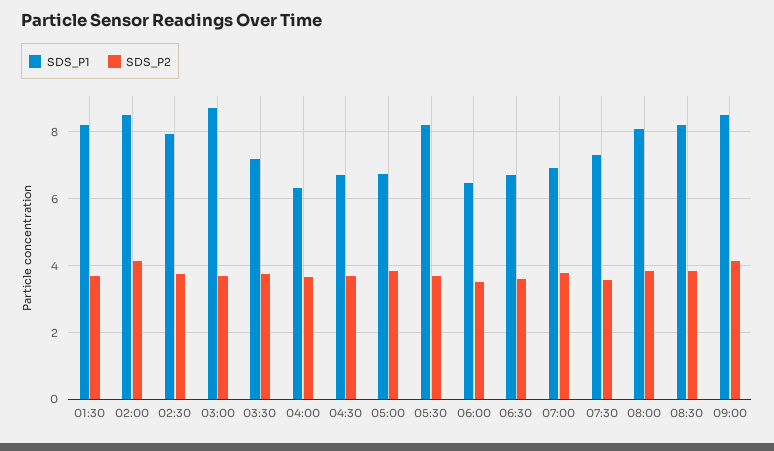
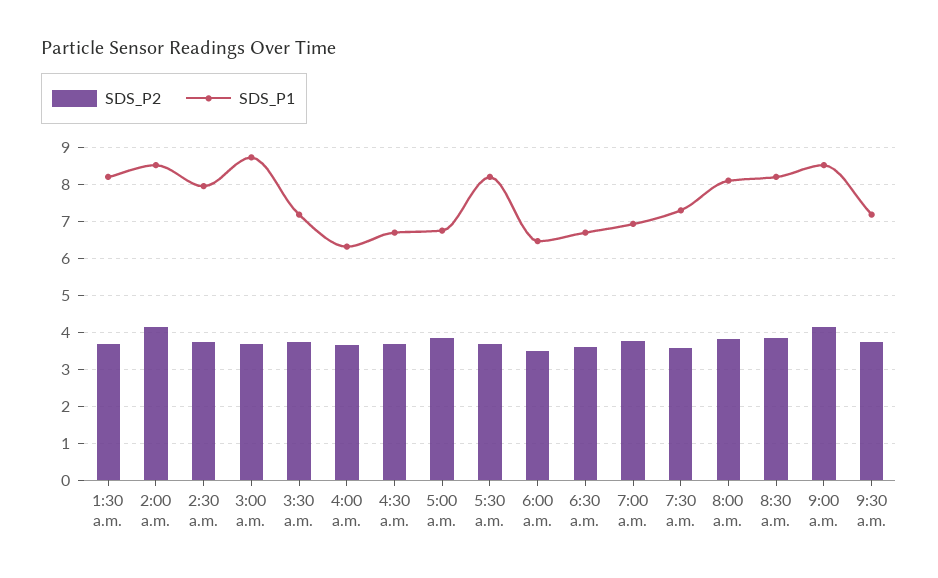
SDS_P2, 9:30 a.m.: none -> 3.8
SDS_P1, 9:30 a.m.: none -> 7.2

